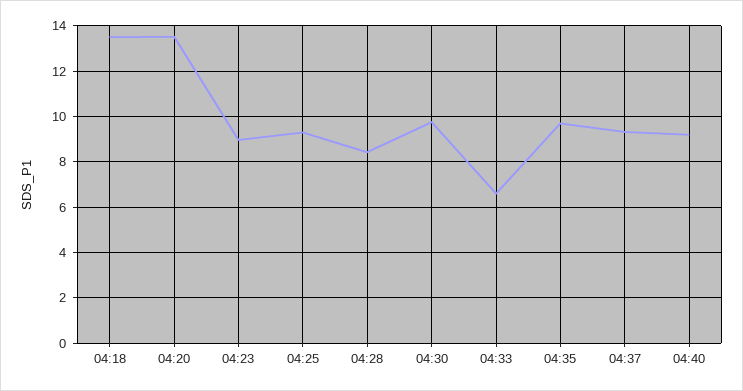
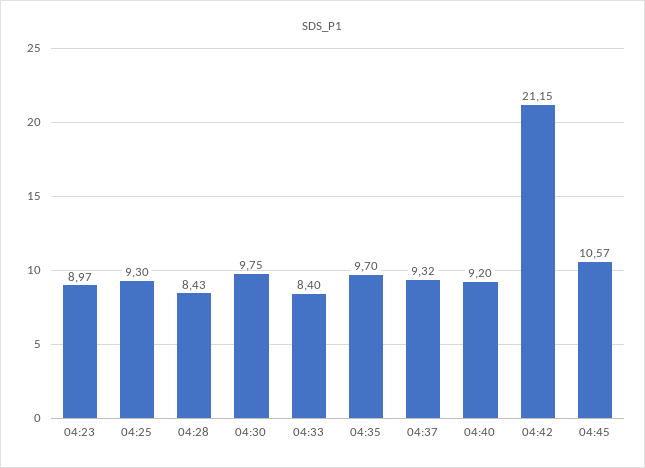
04:18: 13.5 -> none
04:20: 13.5 -> none
04:33: 6.5 -> 8.4
04:42: none -> 21.15
04:45: none -> 10.57

